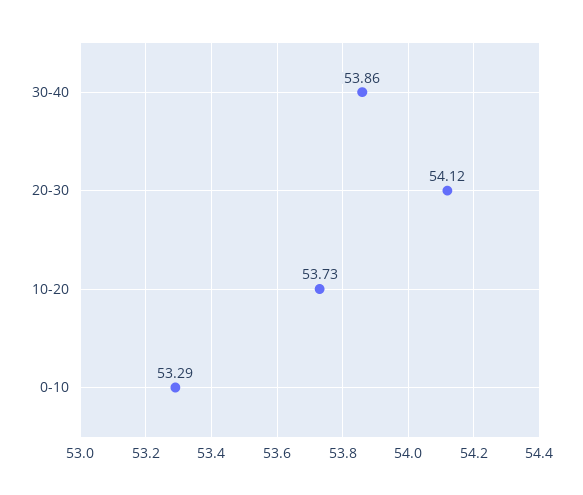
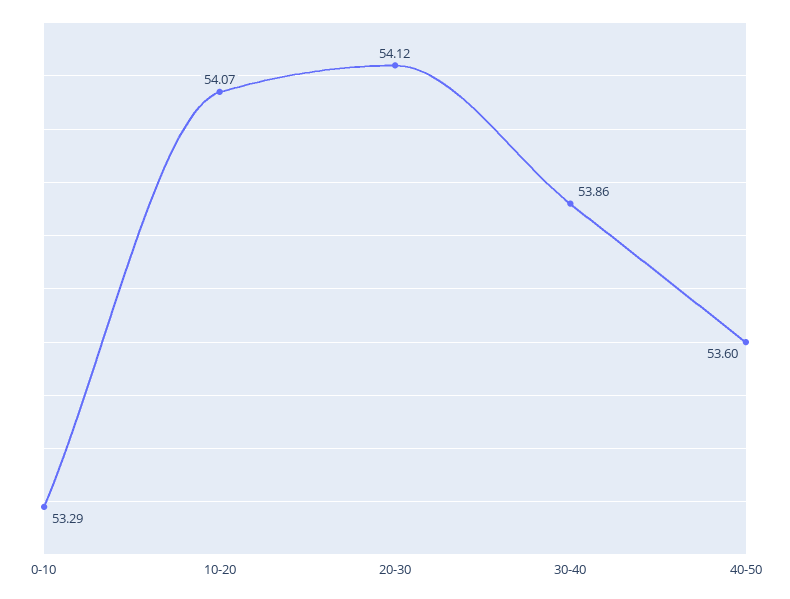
10-20: 53.73 -> 54.07
40-50: none -> 53.6

